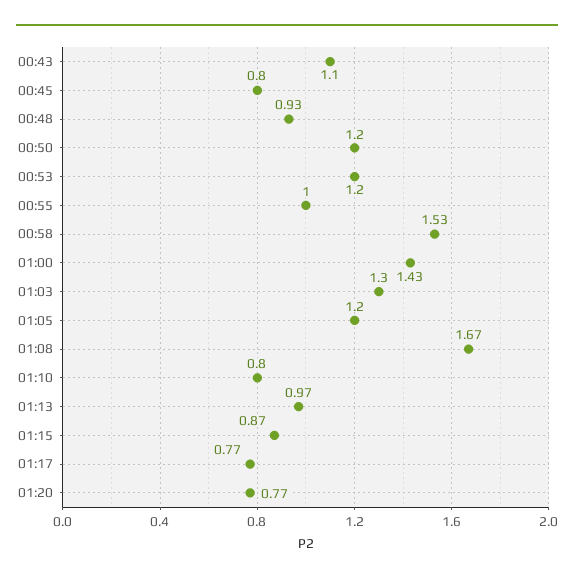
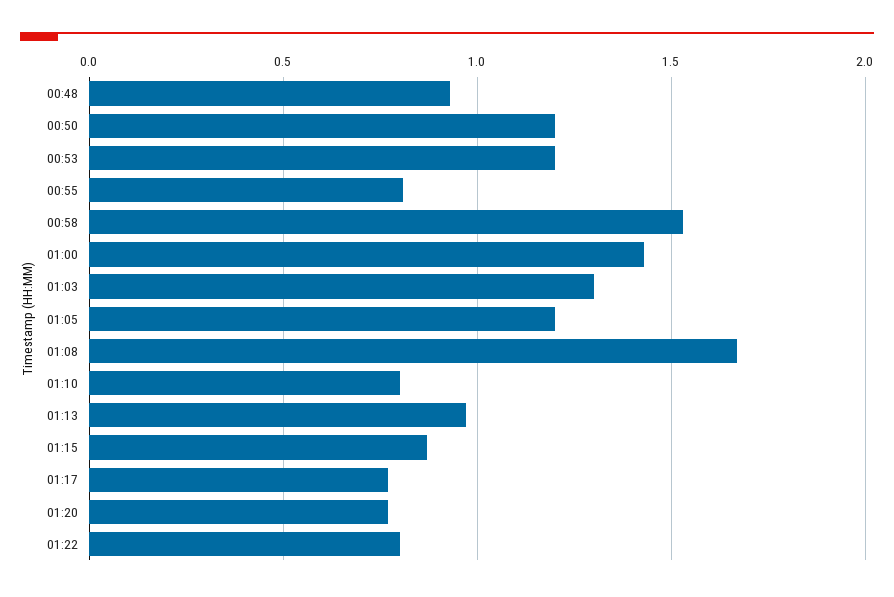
00:43: 1.1 -> none
00:45: 0.8 -> none
00:55: 1 -> 0.8
01:22: none -> 0.8

